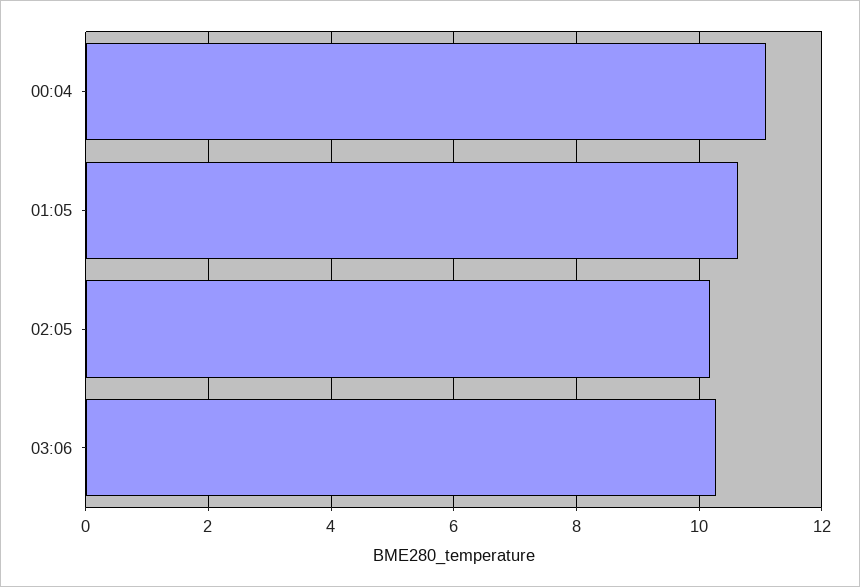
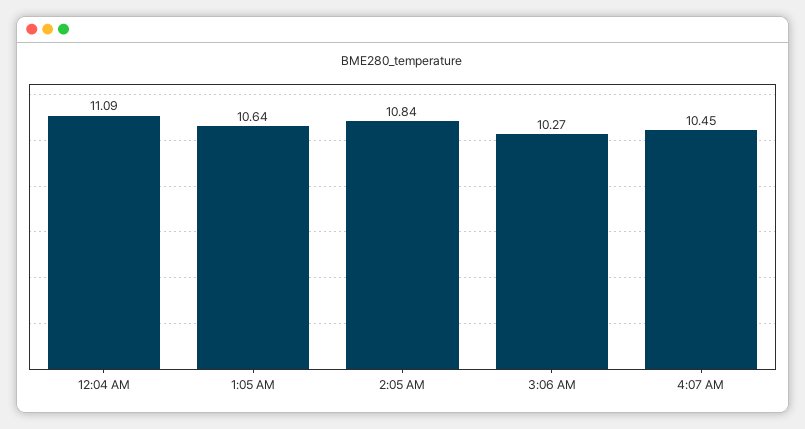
02:05: 10.2 -> 10.84
4:07 AM: none -> 10.45

